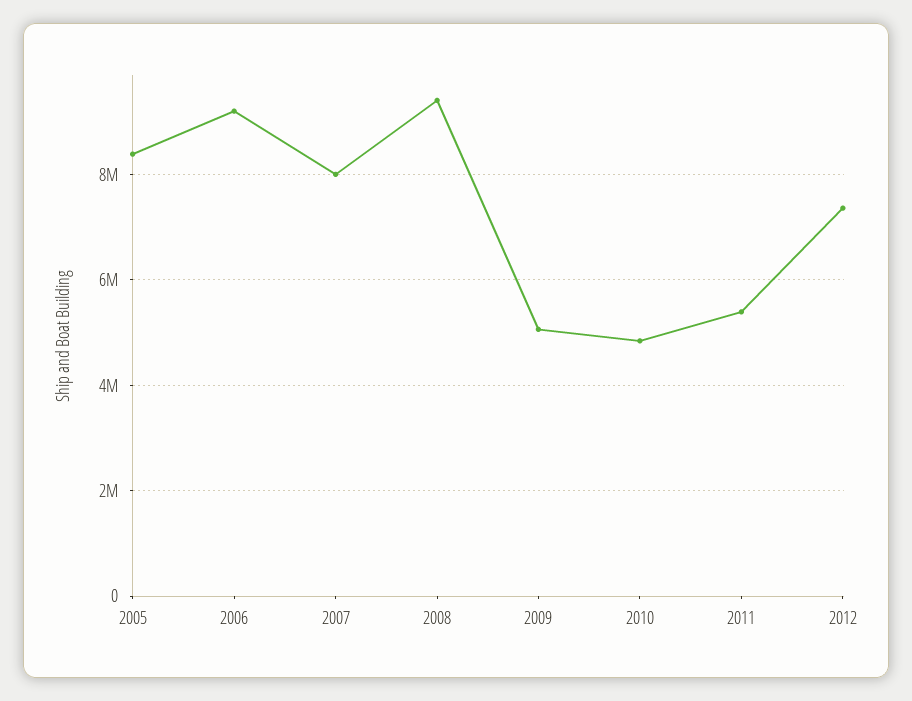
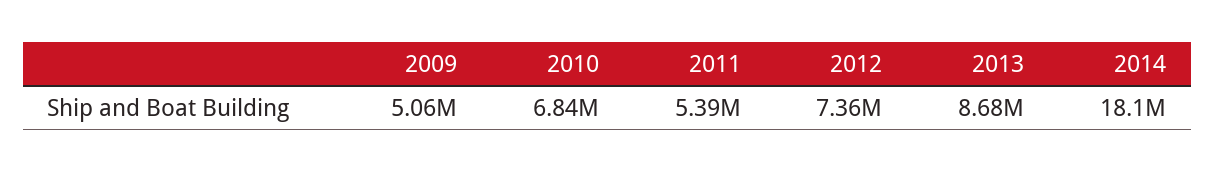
2005: 8400000 -> none
2006: 9200000 -> none
2007: 8000000 -> none
2008: 9400000 -> none
2010: 4800000 -> 6840000
2013: none -> 8680000
2014: none -> 18100000

